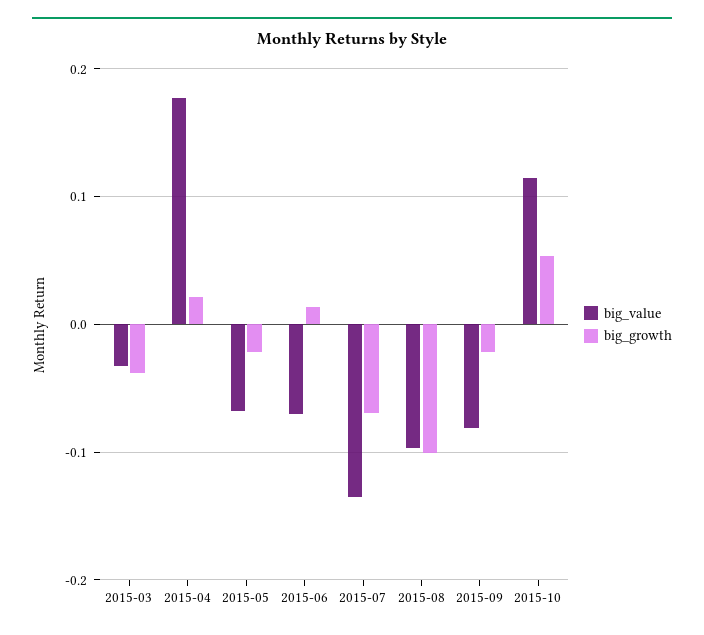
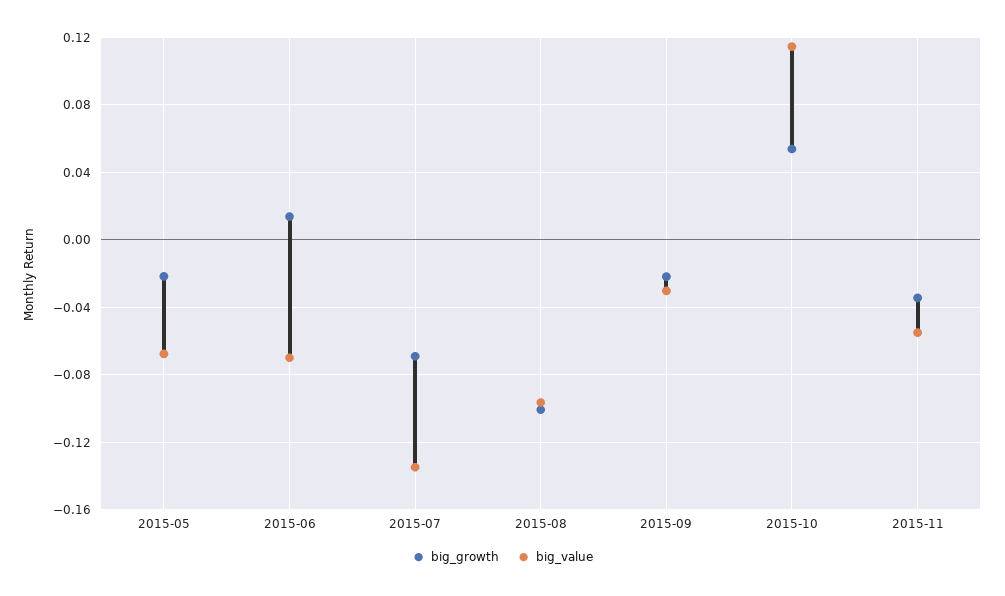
big_value, 2015-03: -0.03 -> none
big_growth, 2015-03: -0.04 -> none
big_value, 2015-04: 0.18 -> none
big_growth, 2015-04: 0.02 -> none
big_value, 2015-09: -0.08 -> -0.03
big_growth, 2015-11: none -> -0.035
big_value, 2015-11: none -> -0.055

